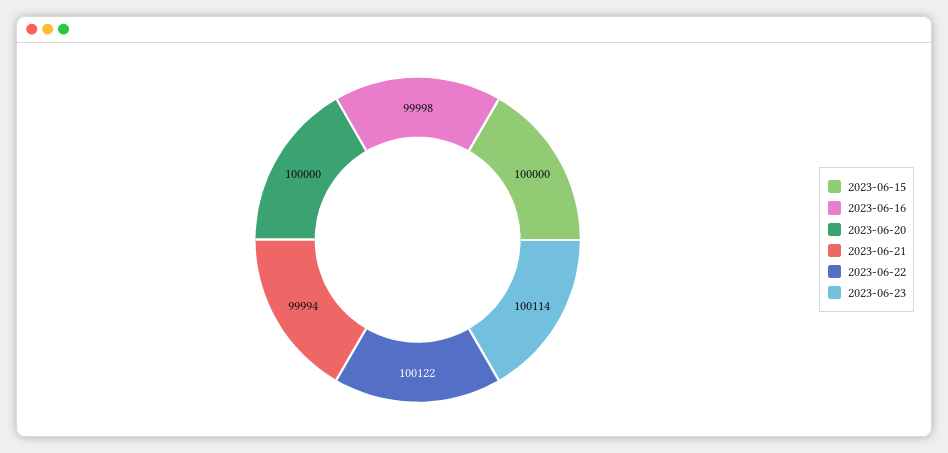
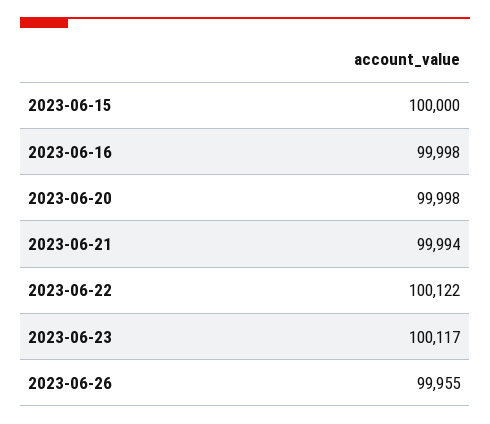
2023-06-20: 100000 -> 99998
2023-06-23: 100114 -> 100117
2023-06-26: none -> 99955

